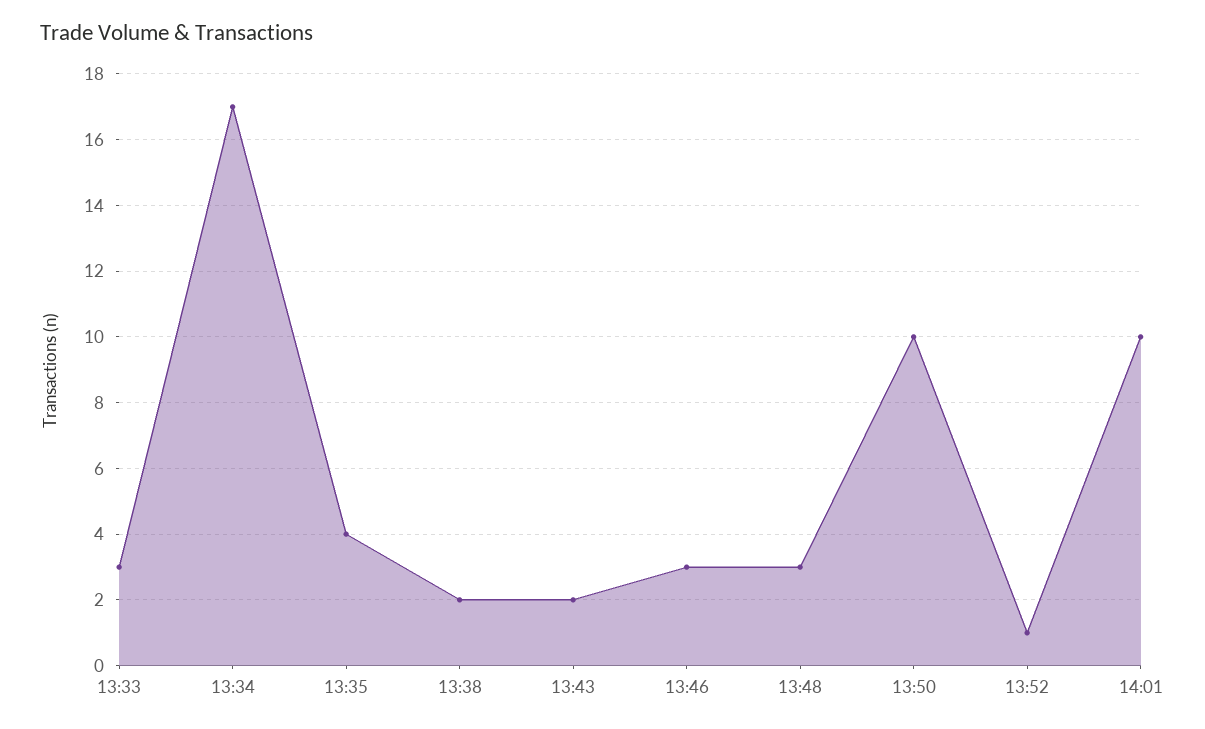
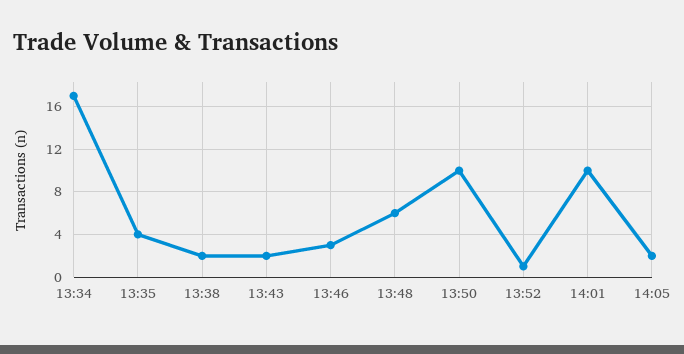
13:33: 3 -> none
13:48: 3 -> 6
14:05: none -> 2

